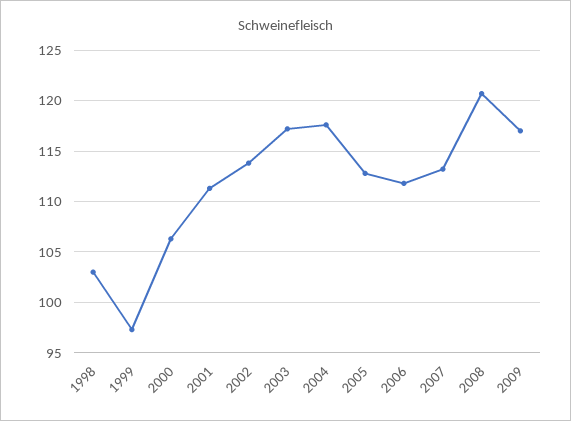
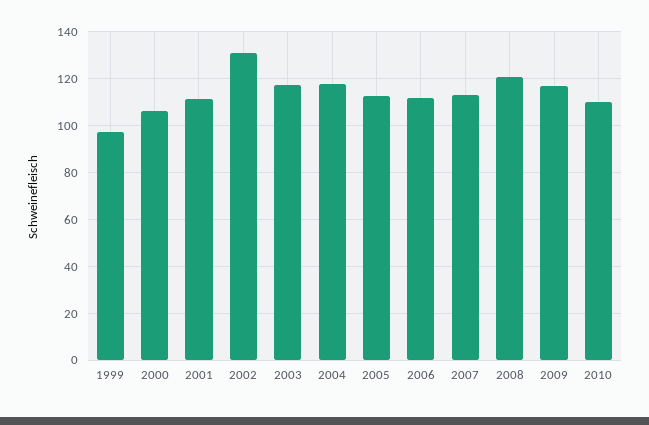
1998: 103 -> none
2002: 114 -> 130
2010: none -> 110

